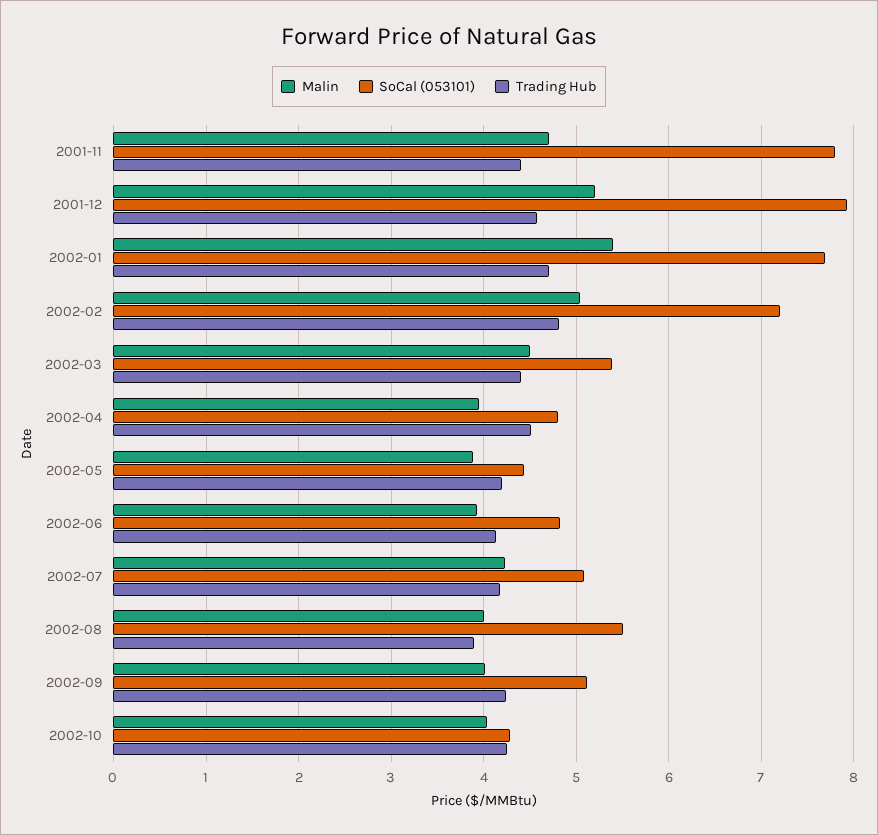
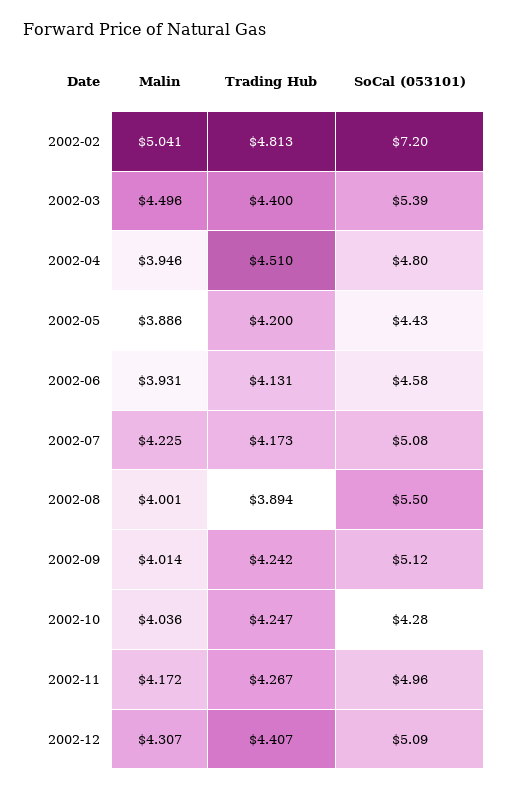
Malin, 2001-11: 4.7 -> none
SoCal (053101), 2001-11: 7.8 -> none
Trading Hub, 2001-11: 4.4 -> none
Malin, 2001-12: 5.2 -> none
SoCal (053101), 2001-12: 7.9 -> none
Trading Hub, 2001-12: 4.6 -> none
Malin, 2002-01: 5.4 -> none
SoCal (053101), 2002-01: 7.7 -> none
Trading Hub, 2002-01: 4.7 -> none
SoCal (053101), 2002-06: 4.8 -> 4.58
Malin, 2002-11: none -> 4.172
Trading Hub, 2002-11: none -> 4.267
SoCal (053101), 2002-11: none -> 4.96
Malin, 2002-12: none -> 4.307
Trading Hub, 2002-12: none -> 4.407
SoCal (053101), 2002-12: none -> 5.09

